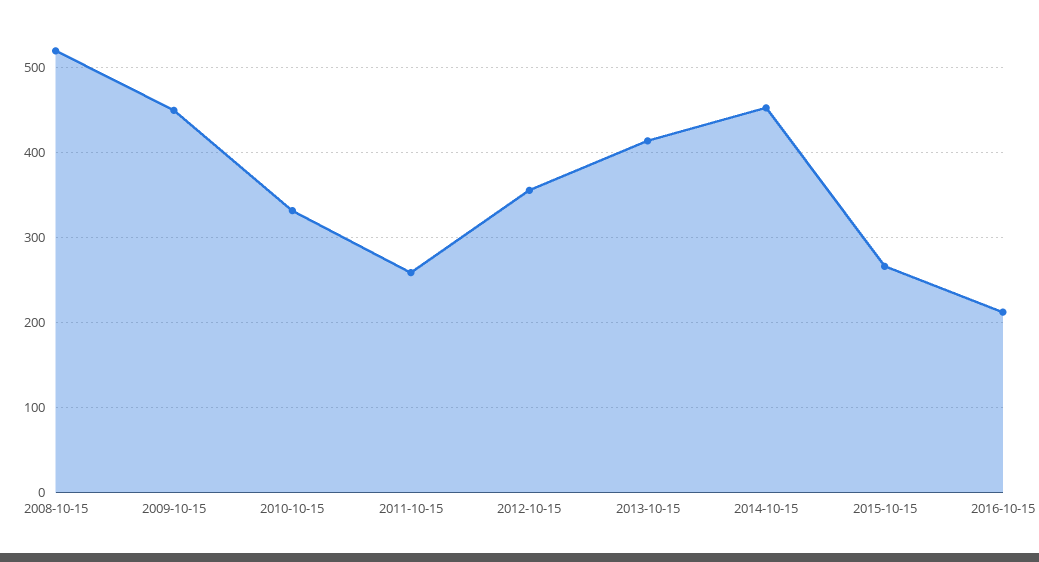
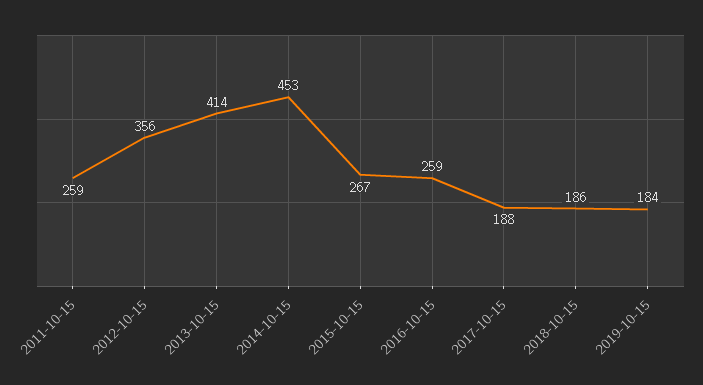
2008-10-15: 520 -> none
2009-10-15: 450 -> none
2010-10-15: 330 -> none
2016-10-15: 210 -> 259
2017-10-15: none -> 188
2018-10-15: none -> 186
2019-10-15: none -> 184

